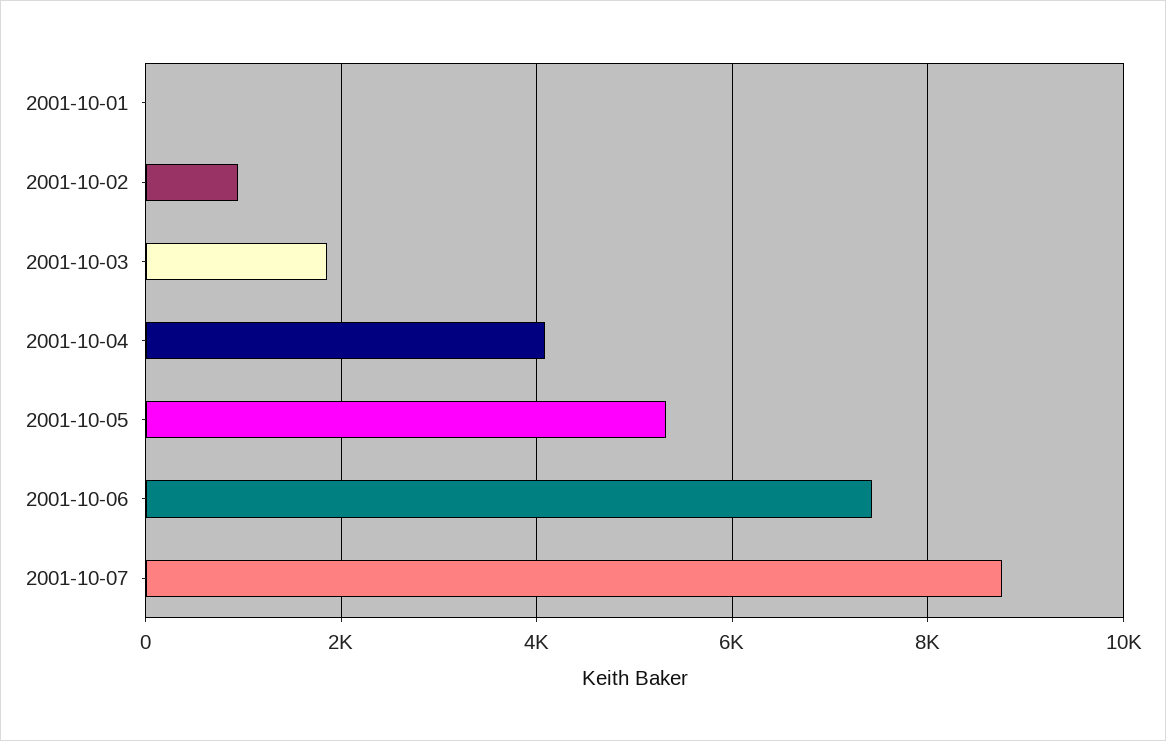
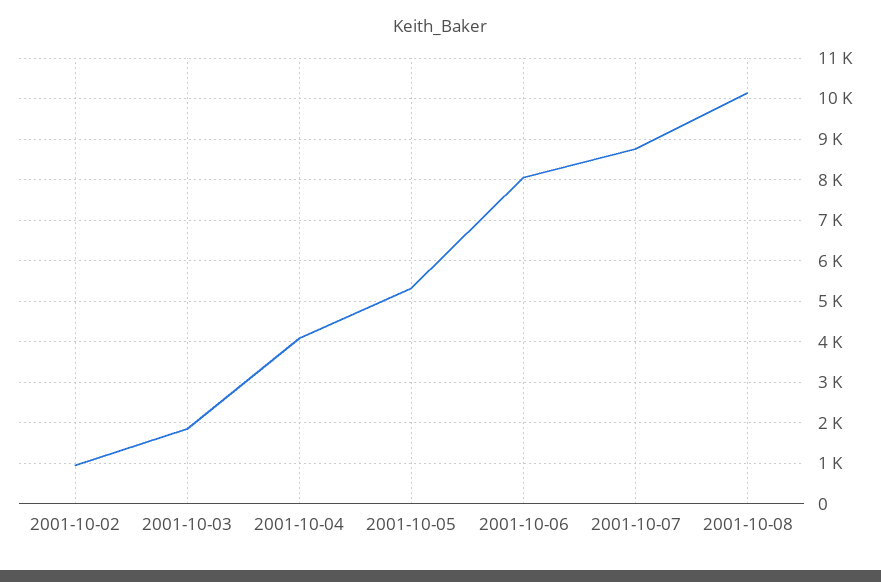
2001-10-01: 0 -> none
2001-10-06: 7400 -> 8000
2001-10-08: none -> 10200

